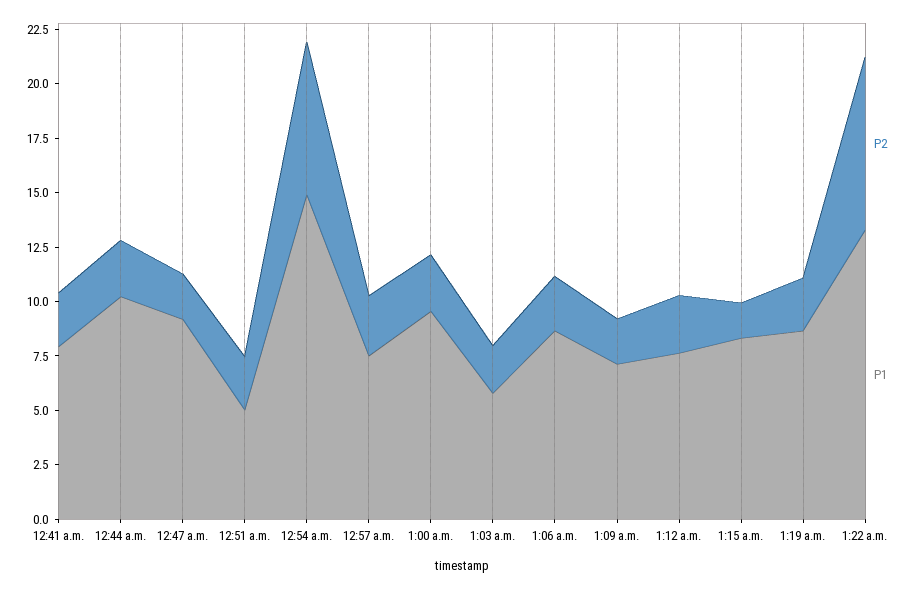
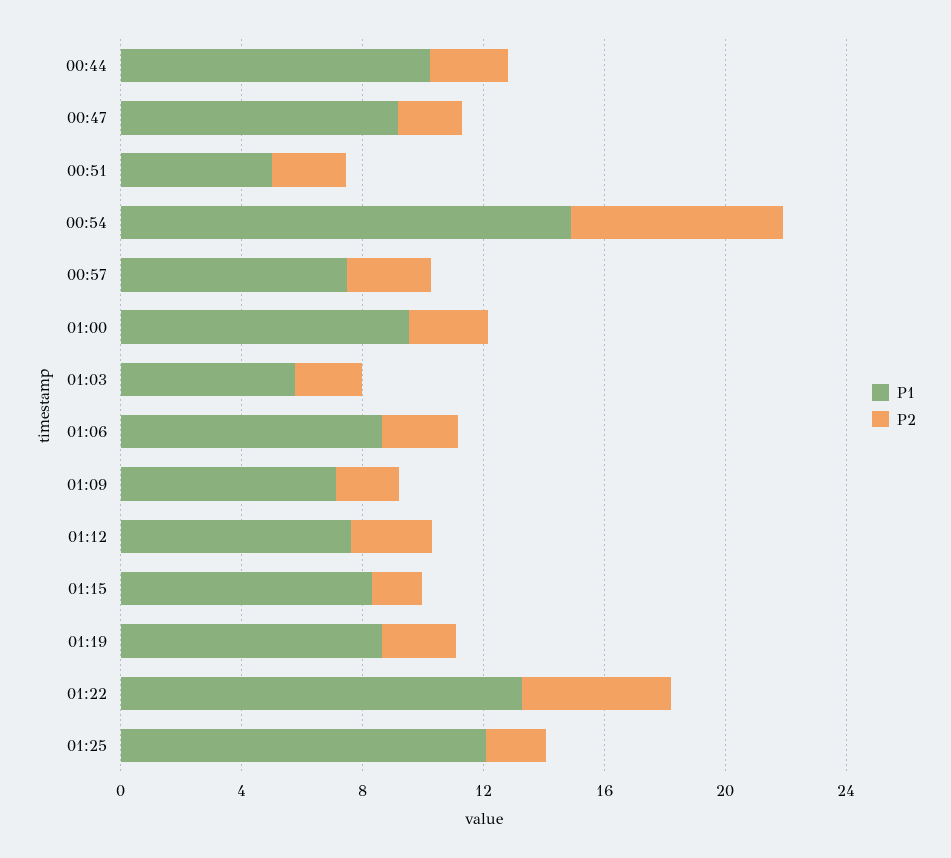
P2, 12:41 a.m.: 2.5 -> none
P1, 12:41 a.m.: 8 -> none
P2, 1:22 a.m.: 8 -> 5
P1, 01:25: none -> 12
P2, 01:25: none -> 2

